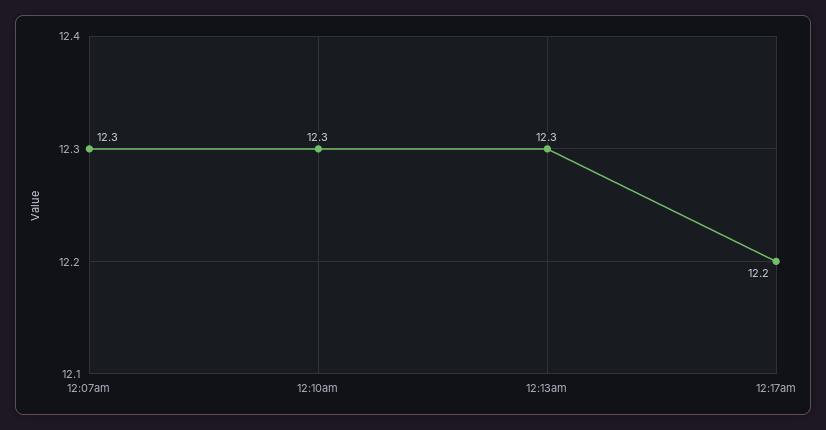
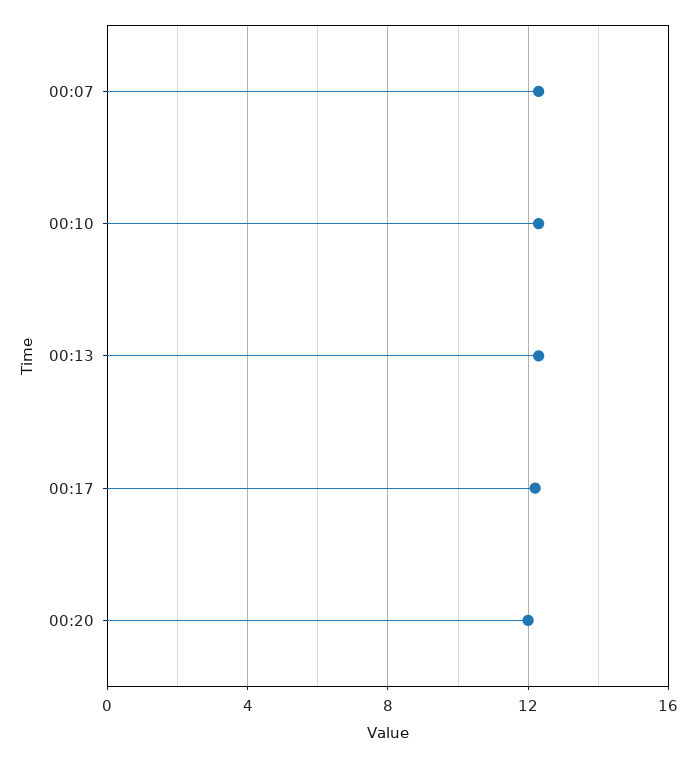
00:20: none -> 12

